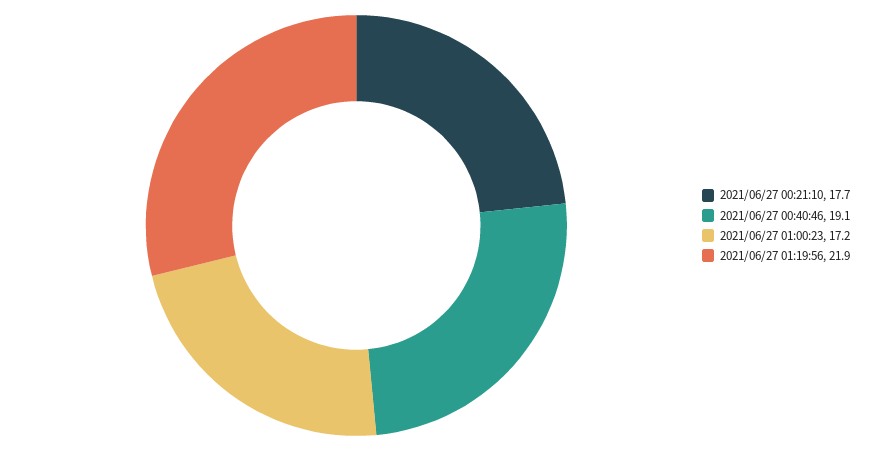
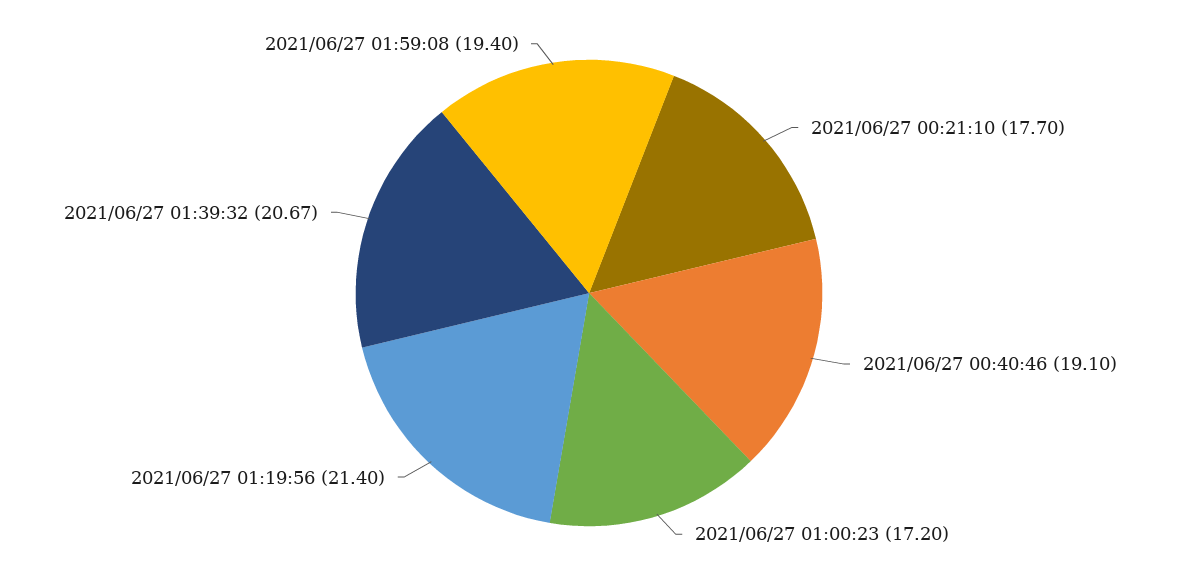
2021/06/27 01:19:56: 21.9 -> 21.4
2021/06/27 01:39:32: none -> 20.67
2021/06/27 01:59:08: none -> 19.4

